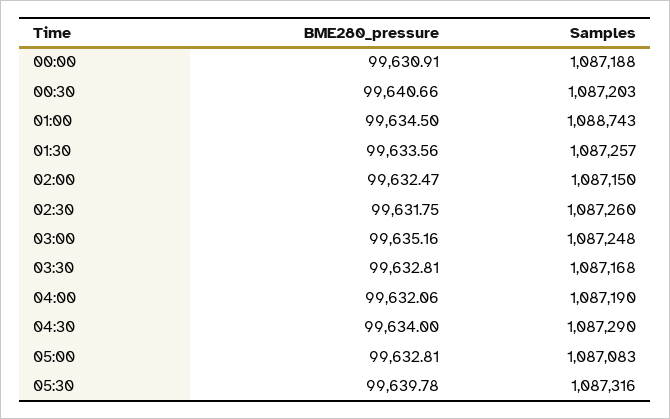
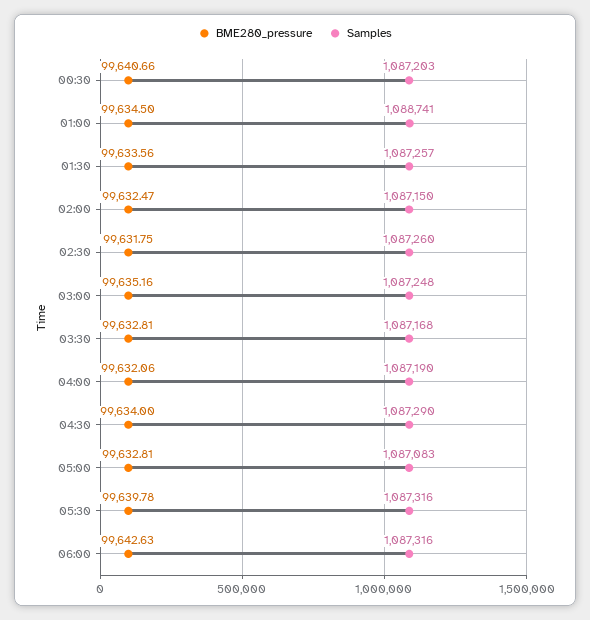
BME280_pressure, 00:00: 99630.91 -> none
Samples, 00:00: 1087188 -> none
Samples, 01:00: 1088743 -> 1088741
BME280_pressure, 06:00: none -> 99642.63
Samples, 06:00: none -> 1087316

